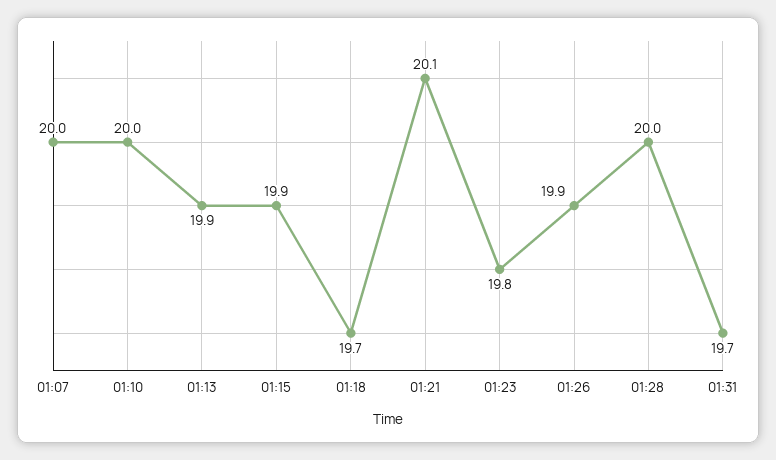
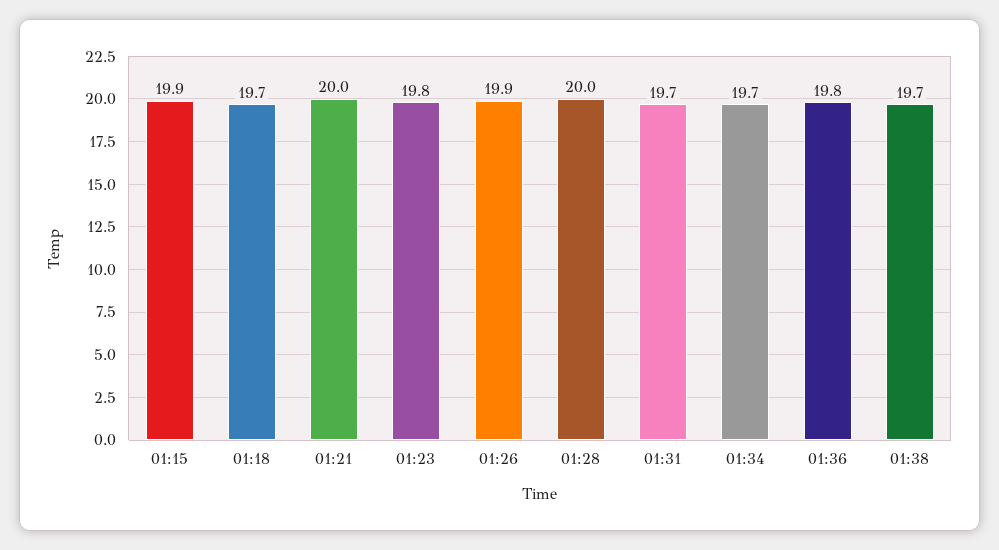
01:07: 20 -> none
01:10: 20 -> none
01:13: 19.9 -> none
01:21: 20.1 -> 20
01:34: none -> 19.7
01:36: none -> 19.8
01:38: none -> 19.7

